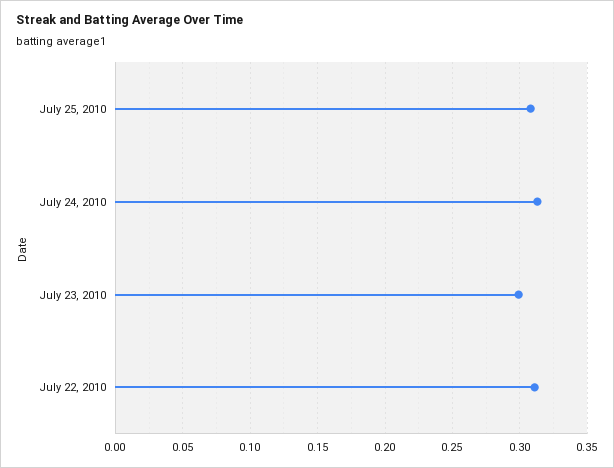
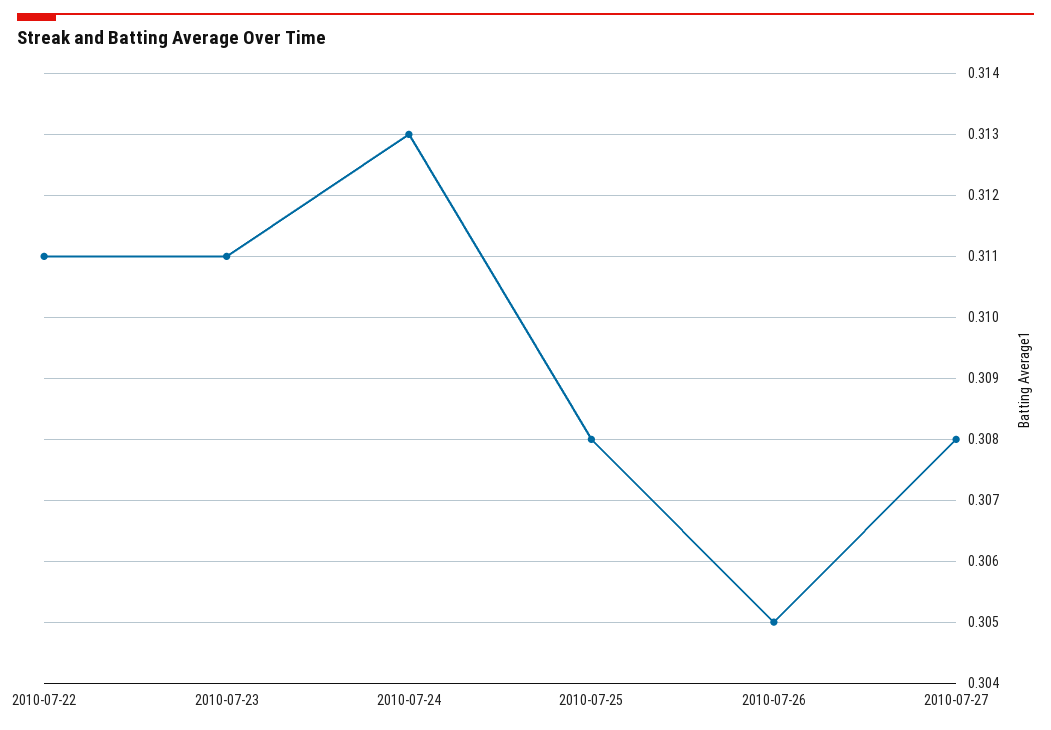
July 23, 2010: 0.3 -> 0.311
2010-07-26: none -> 0.305
2010-07-27: none -> 0.308

